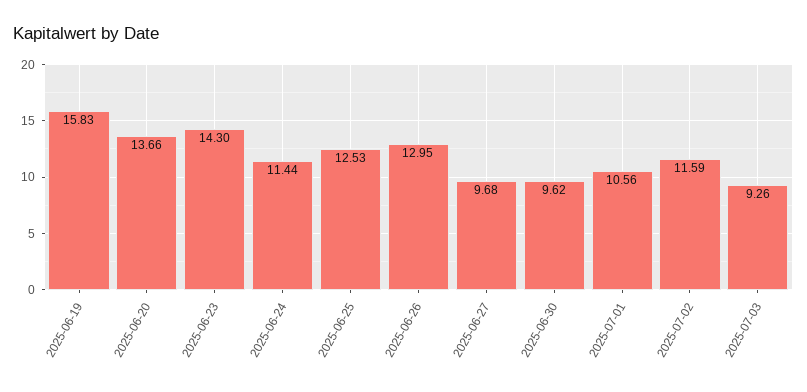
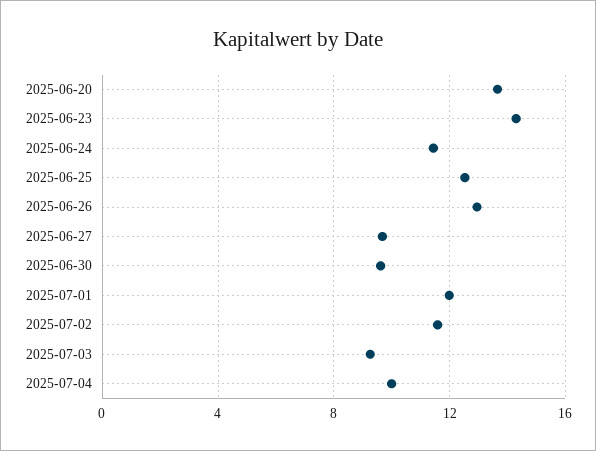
2025-06-19: 15.83 -> none
2025-07-01: 10.56 -> 12
2025-07-04: none -> 10

